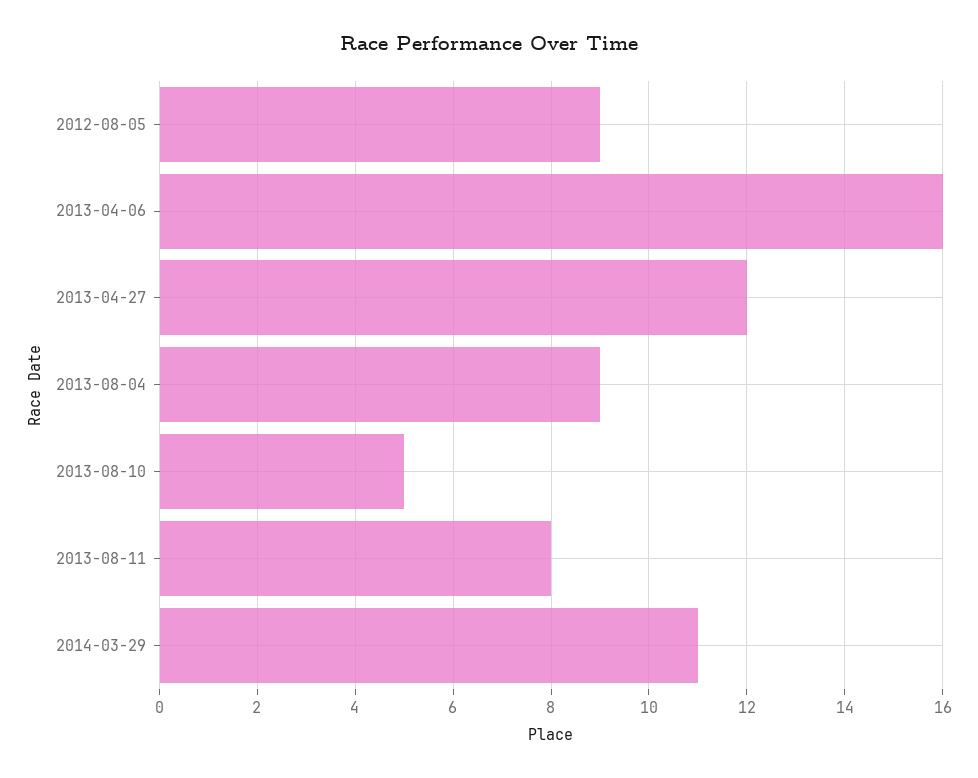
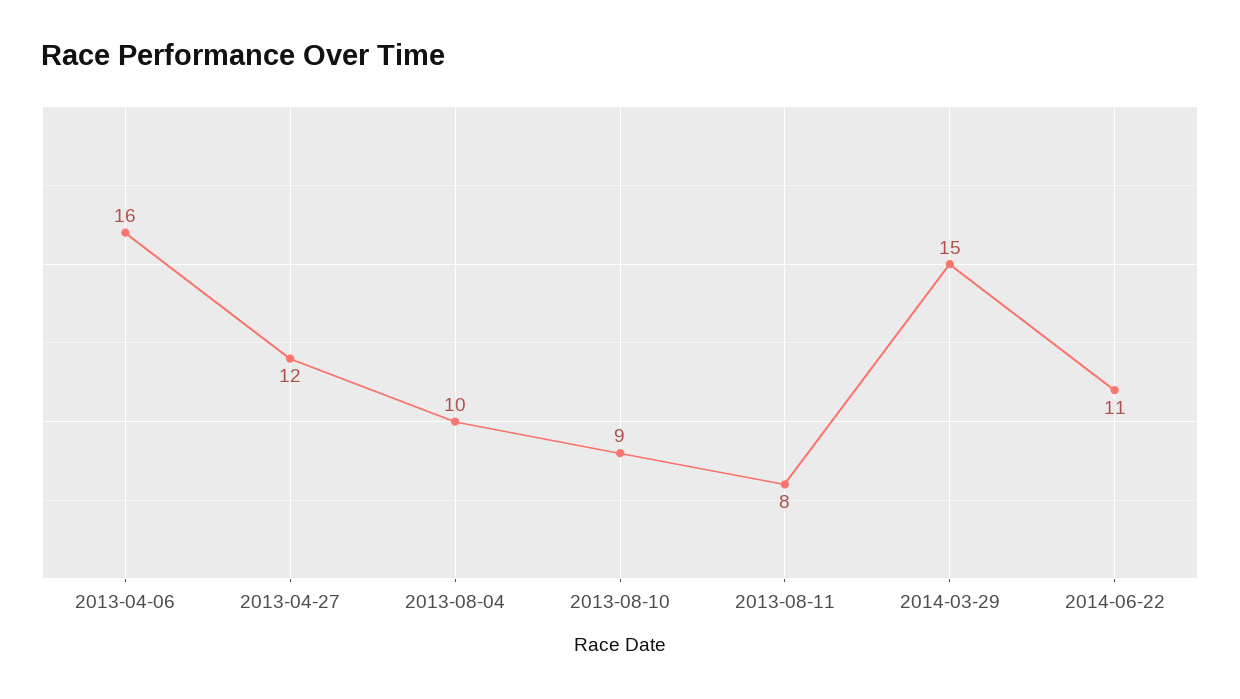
2012-08-05: 9 -> none
2013-08-04: 9 -> 10
2013-08-10: 5 -> 9
2014-03-29: 11 -> 15
2014-06-22: none -> 11

